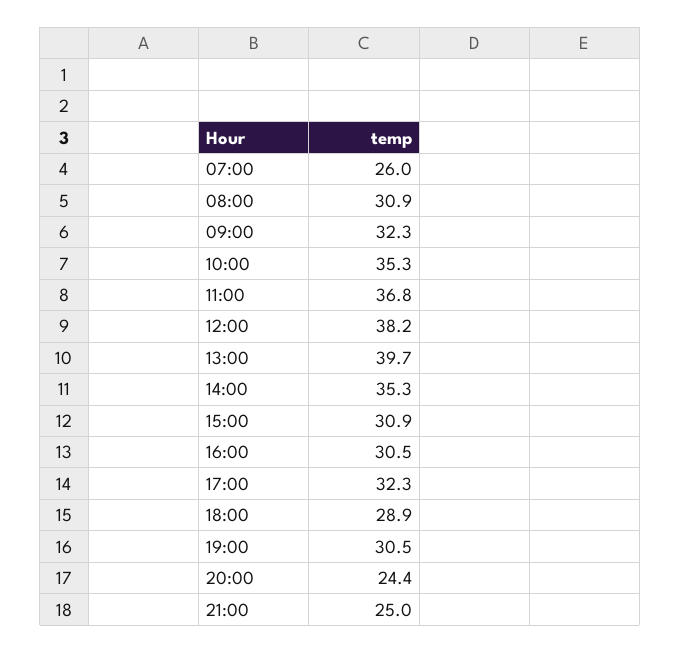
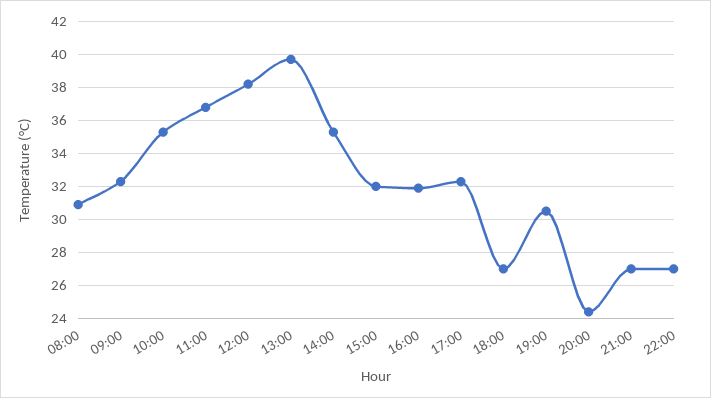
07:00: 26 -> none
15:00: 30.9 -> 32
16:00: 30.5 -> 32
18:00: 28.9 -> 27
21:00: 25 -> 27
22:00: none -> 27

